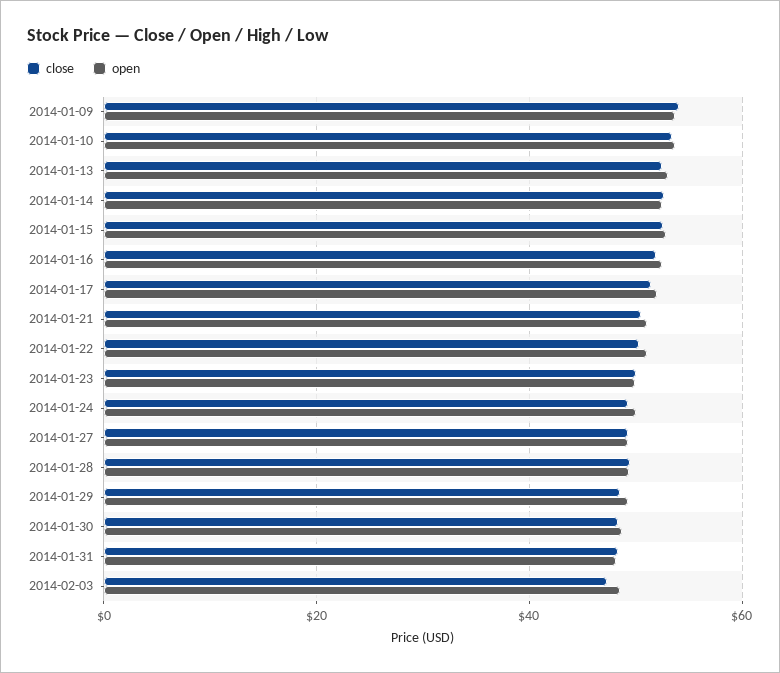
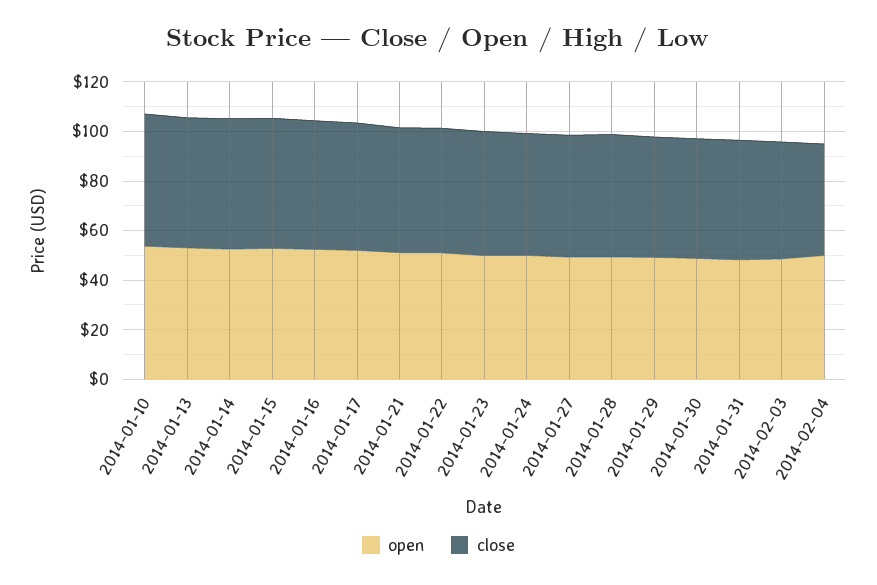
close, 2014-01-09: 54 -> none
open, 2014-01-09: 54 -> none
open, 2014-02-04: none -> 50
close, 2014-02-04: none -> 45

